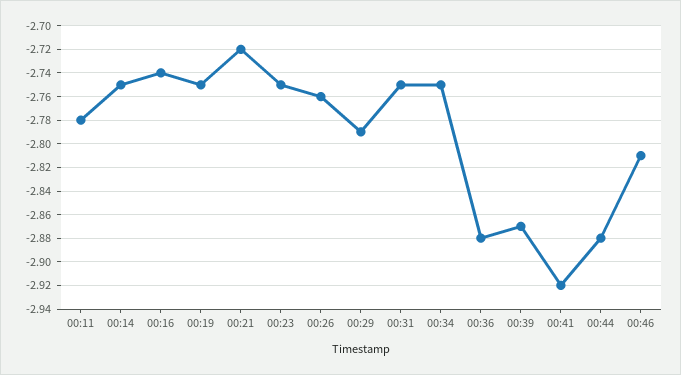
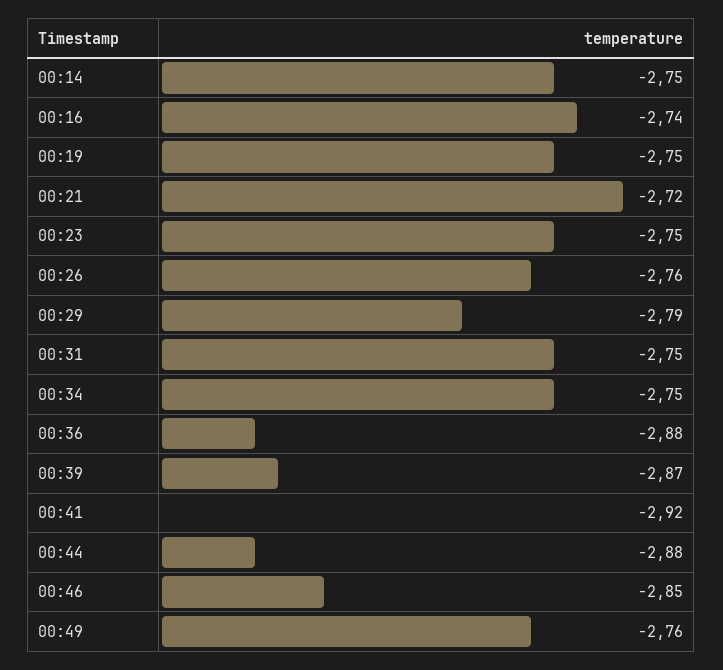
00:11: -2.78 -> none
00:46: -2.81 -> -2.85
00:49: none -> -2.76

